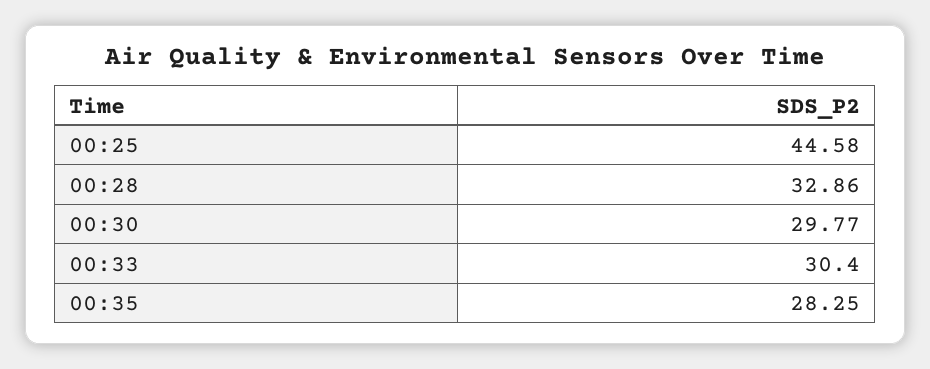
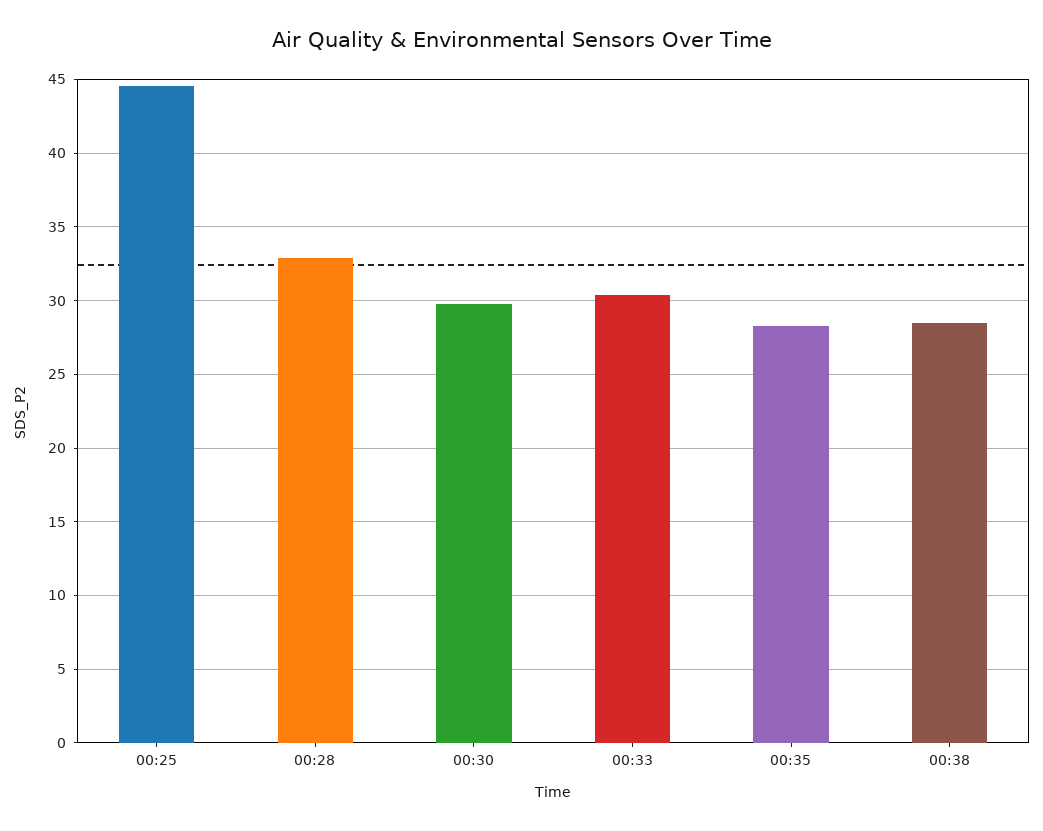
00:38: none -> 28.5

